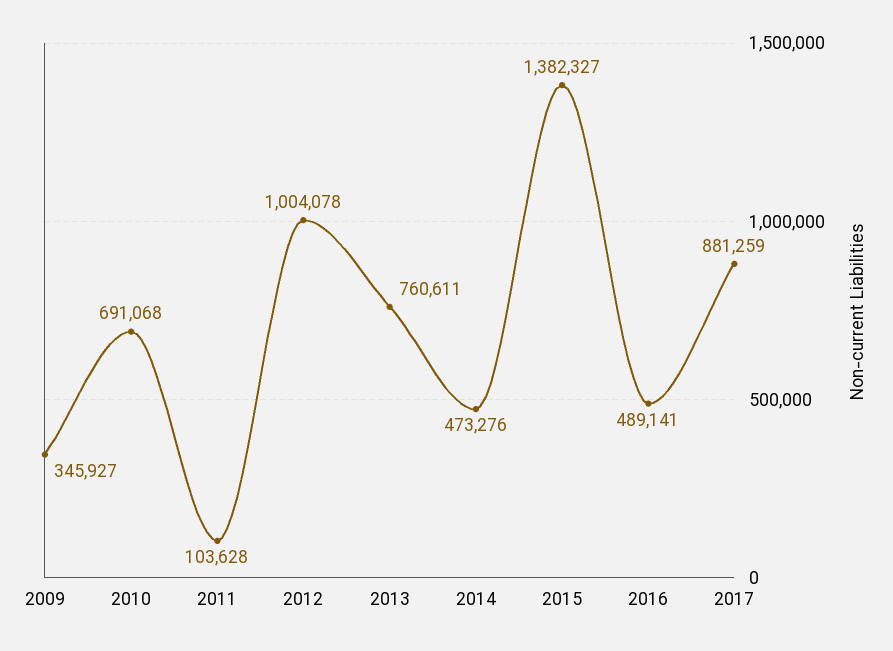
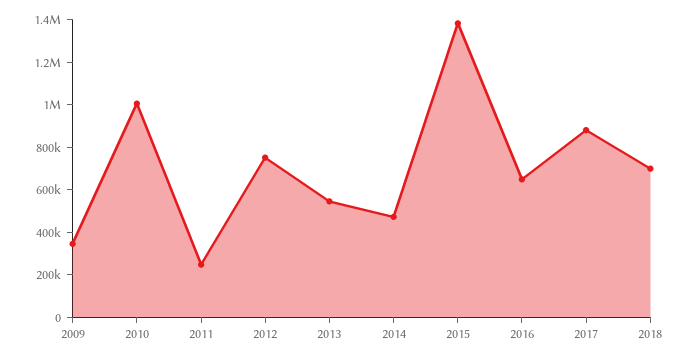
2010: 691068 -> 1000000
2011: 103628 -> 250000
2012: 1004078 -> 750000
2013: 760611 -> 550000
2016: 489141 -> 650000
2018: none -> 700000

